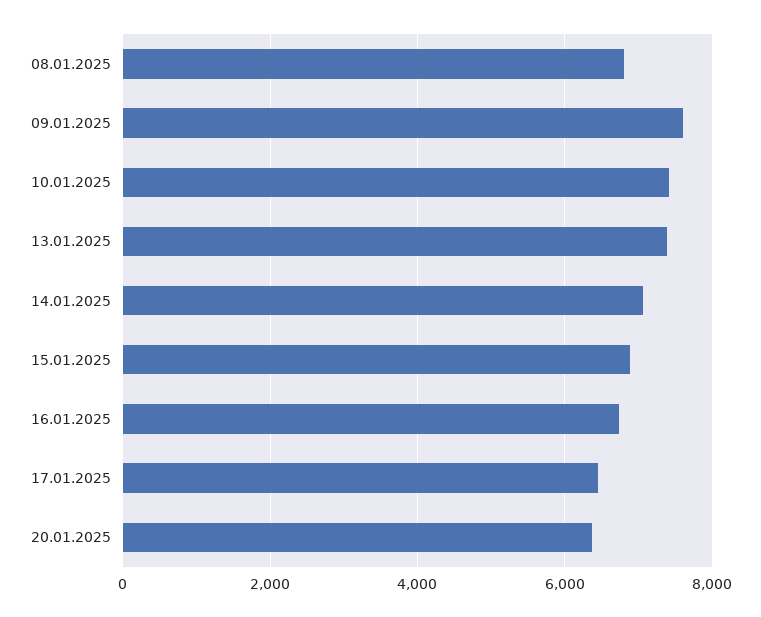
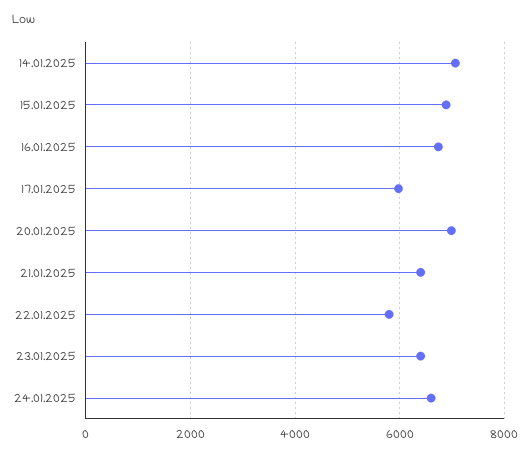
08.01.2025: 6800 -> none
09.01.2025: 7600 -> none
10.01.2025: 7400 -> none
13.01.2025: 7400 -> none
17.01.2025: 6400 -> 6000
20.01.2025: 6400 -> 7000
21.01.2025: none -> 6400
22.01.2025: none -> 5800
23.01.2025: none -> 6400
24.01.2025: none -> 6600

